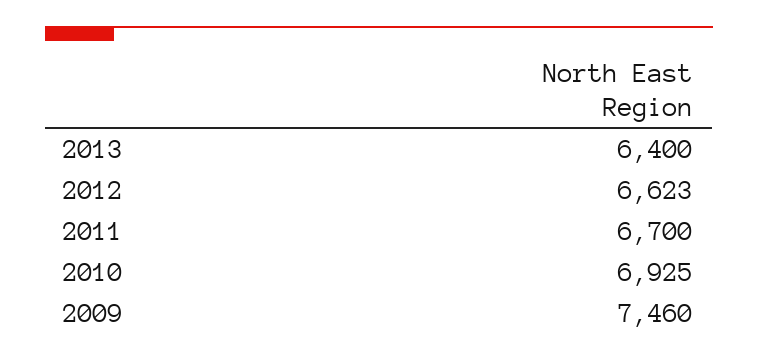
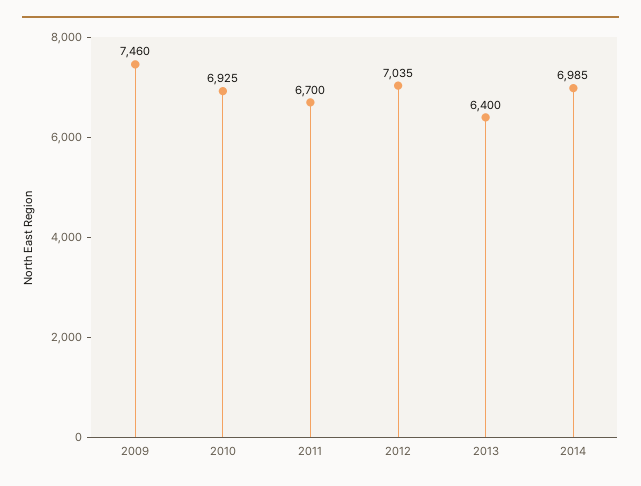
2012: 6623 -> 7035
2014: none -> 6985

